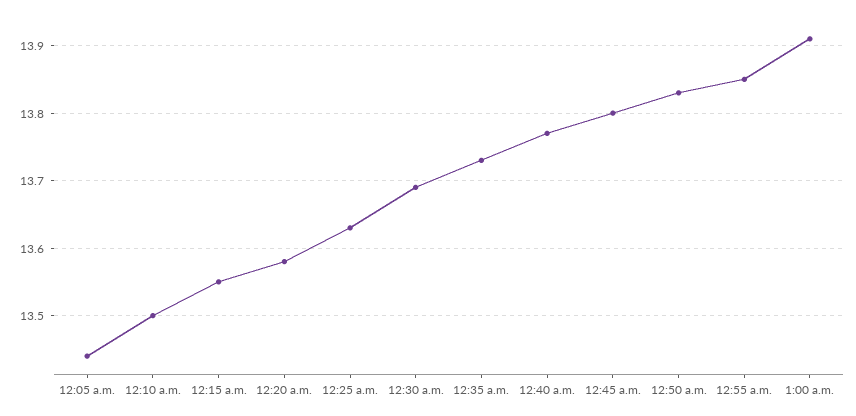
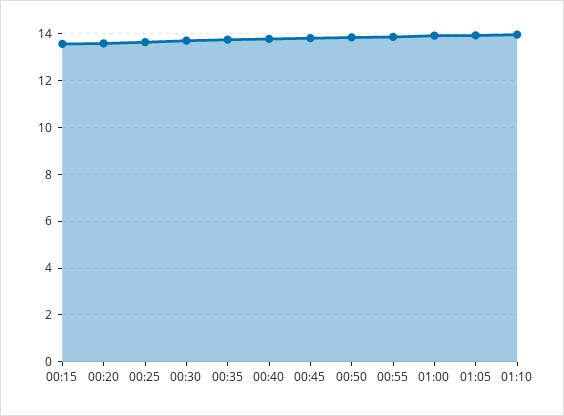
12:05 a.m.: 13.44 -> none
12:10 a.m.: 13.5 -> none
01:05: none -> 14
01:10: none -> 14

